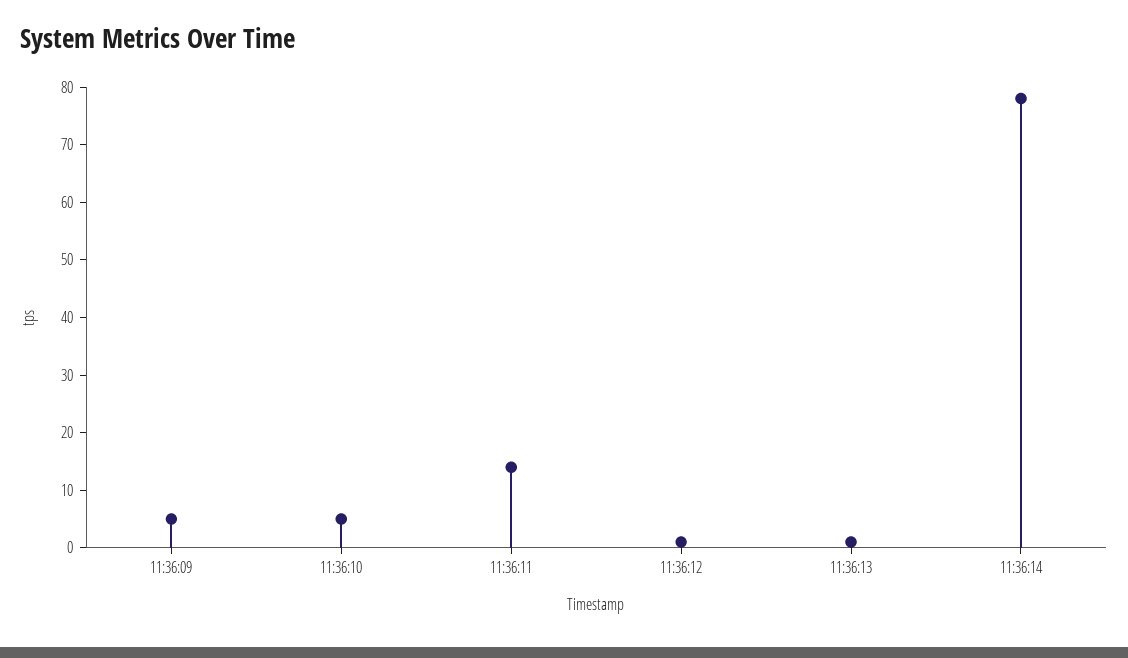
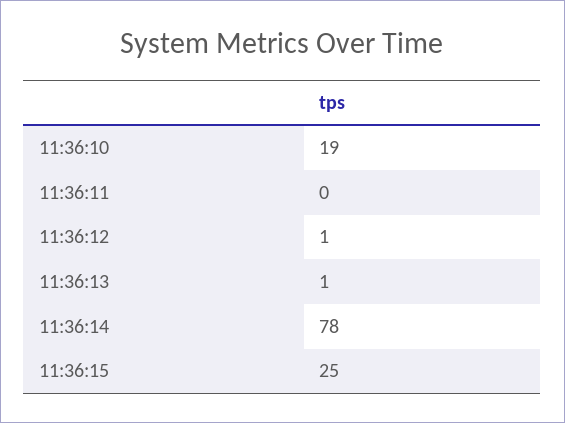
11:36:09: 5 -> none
11:36:10: 5 -> 19
11:36:11: 15 -> 0
11:36:15: none -> 25

